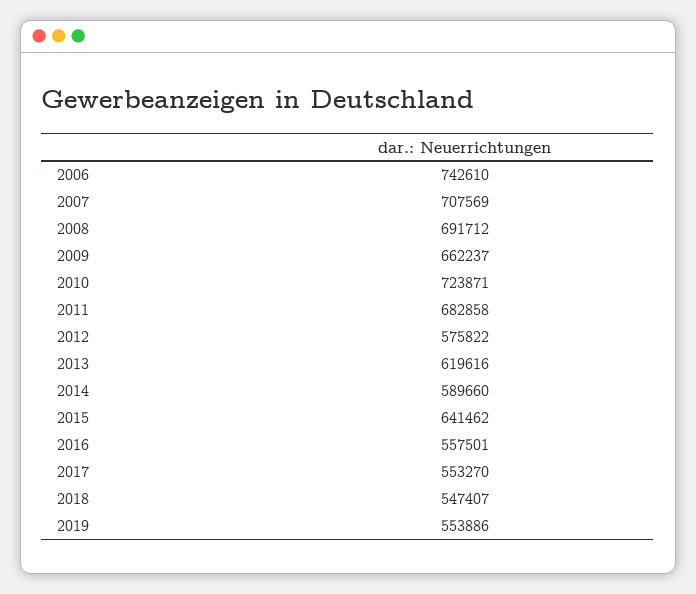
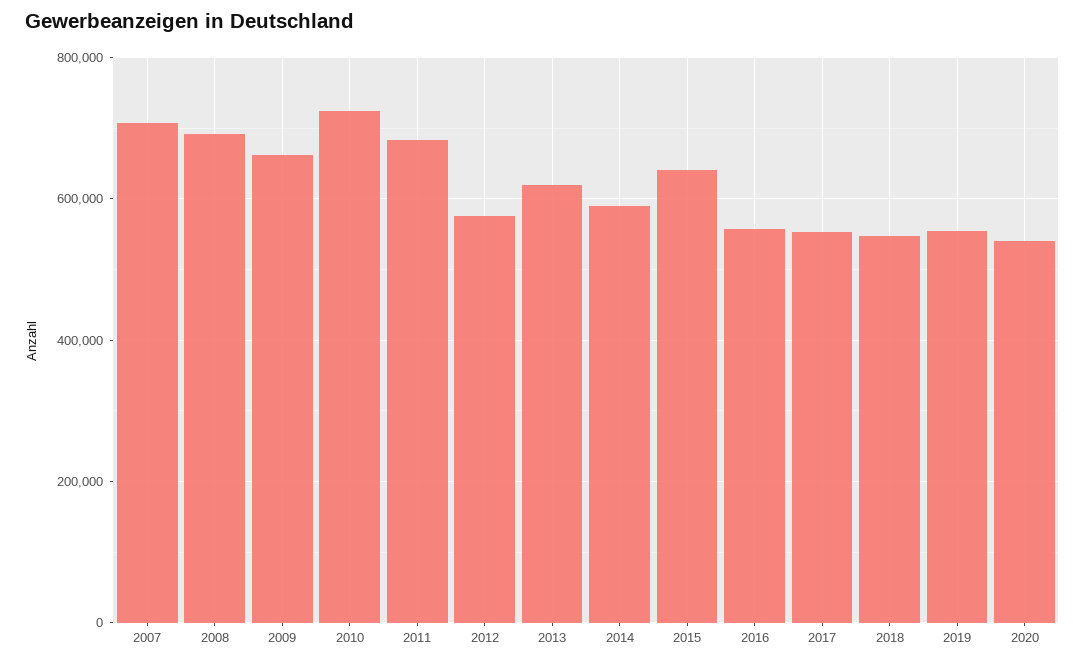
2006: 742610 -> none
2020: none -> 540000

